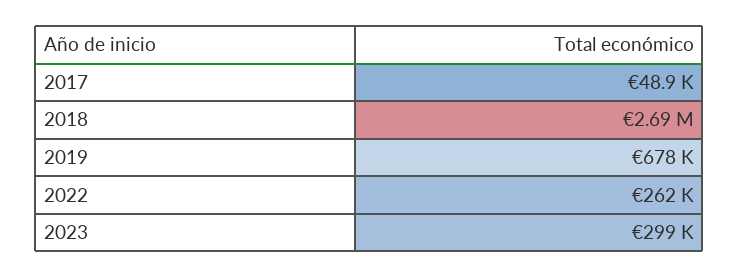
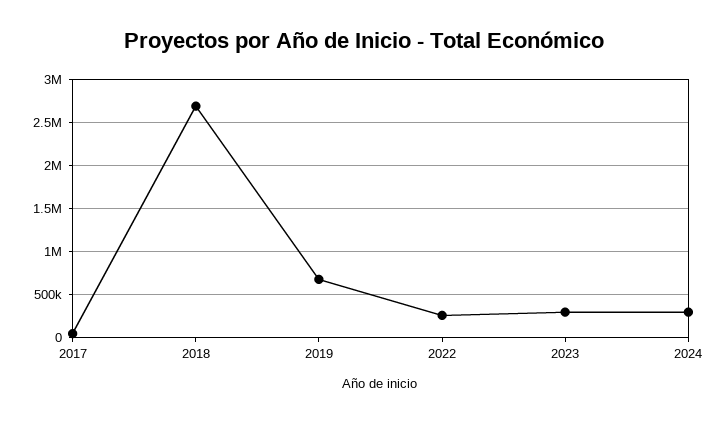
2024: none -> 300000

